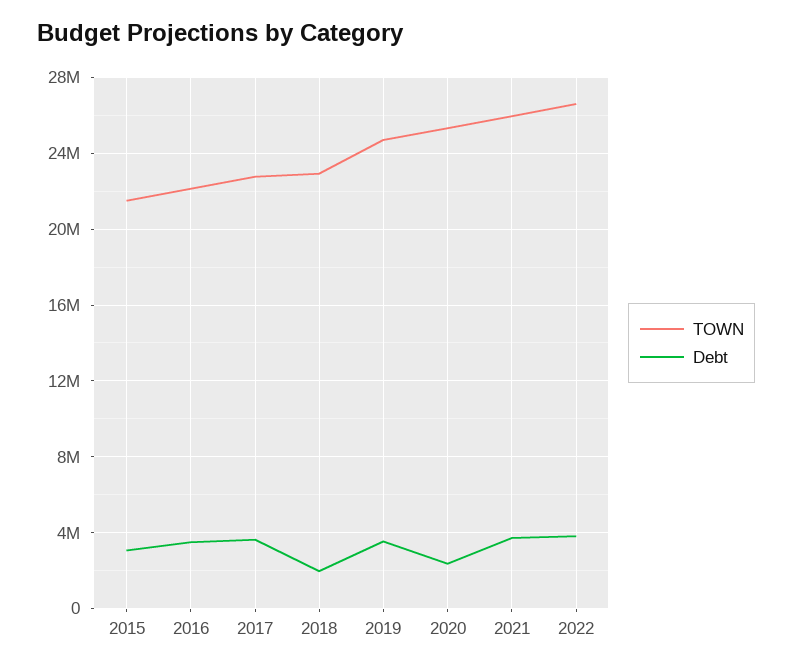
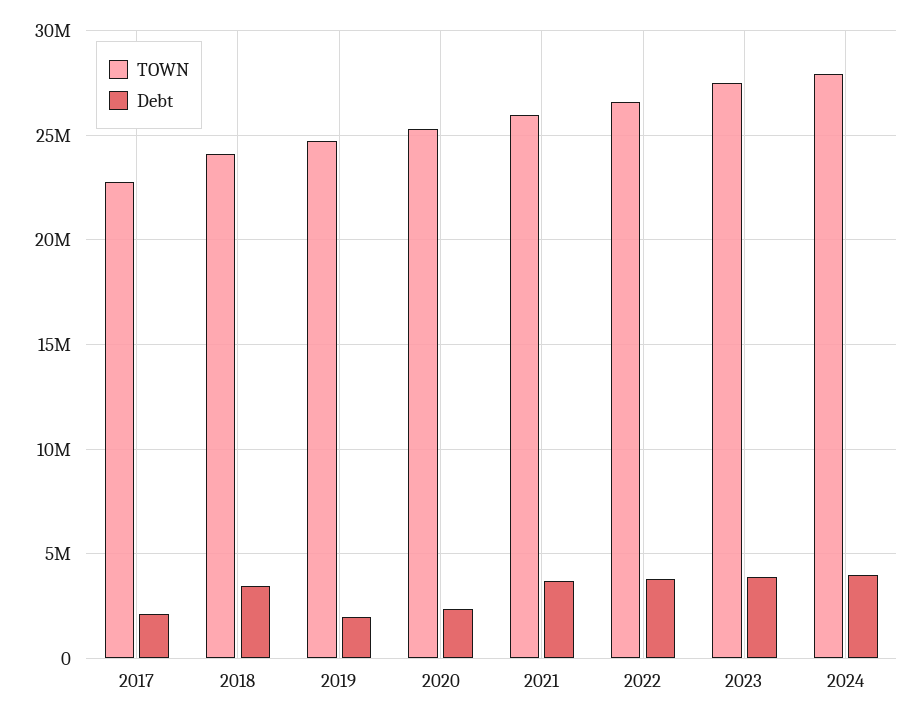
TOWN, 2015: 21500000 -> none
Debt, 2015: 3000000 -> none
TOWN, 2016: 22000000 -> none
Debt, 2016: 3500000 -> none
Debt, 2017: 3500000 -> 2000000
TOWN, 2018: 23000000 -> 24000000
Debt, 2018: 2000000 -> 3500000
Debt, 2019: 3500000 -> 2000000
TOWN, 2023: none -> 27500000
Debt, 2023: none -> 4000000
TOWN, 2024: none -> 28000000
Debt, 2024: none -> 4000000

